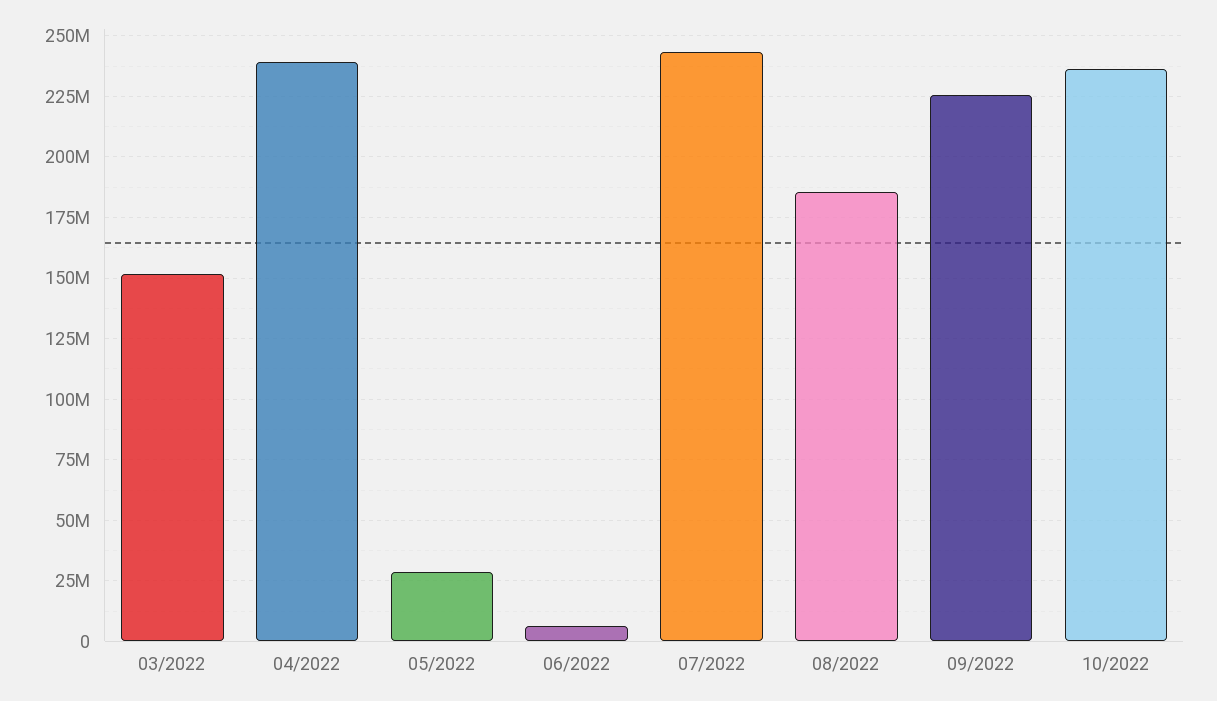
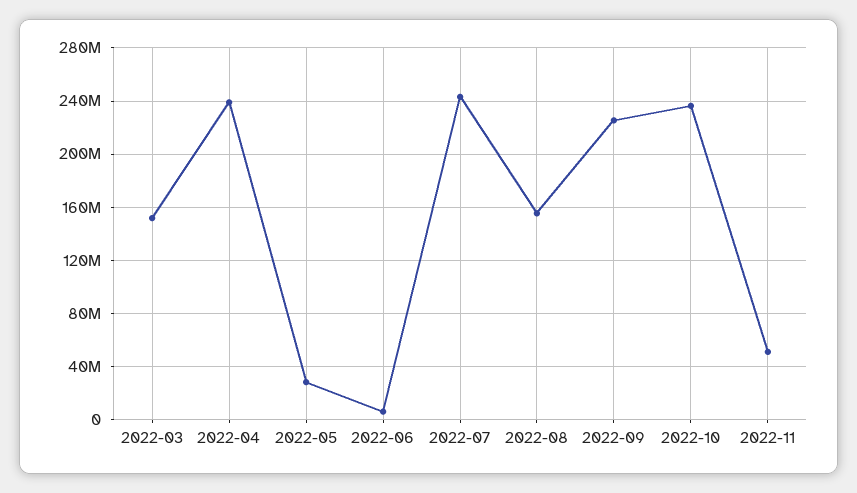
08/2022: 185000000 -> 155000000
2022-11: none -> 50000000

